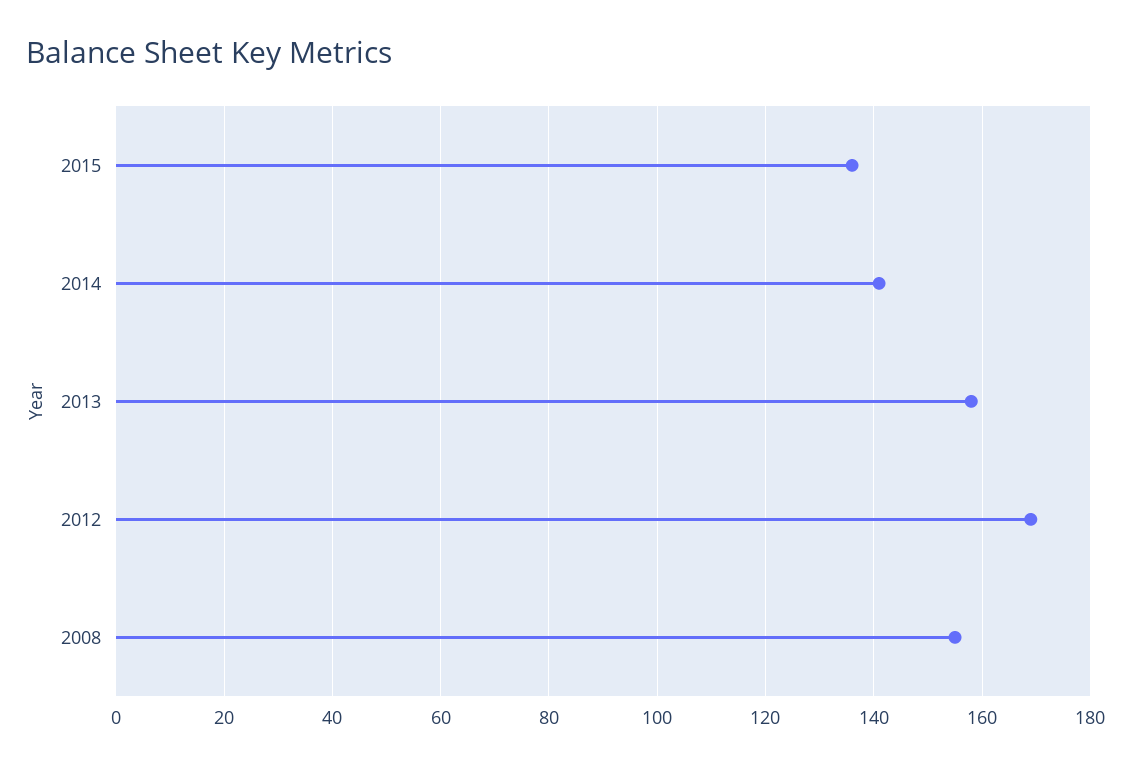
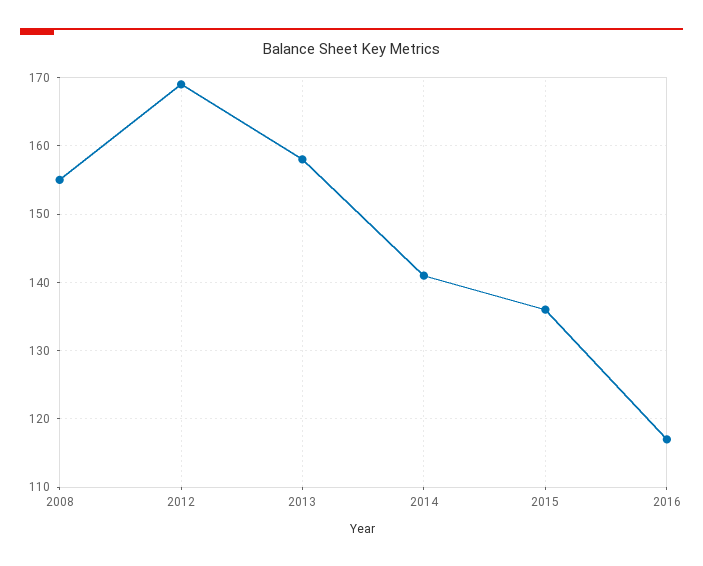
2016: none -> 117

